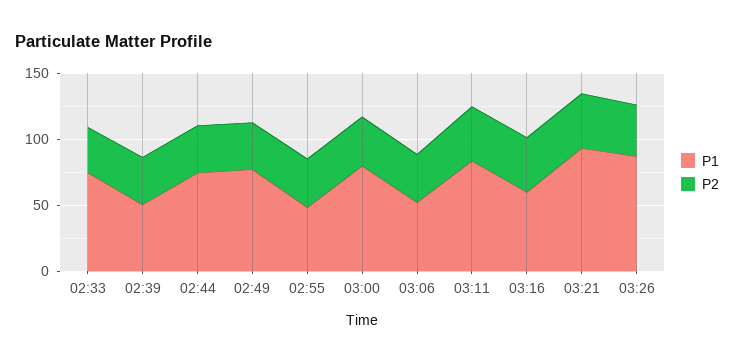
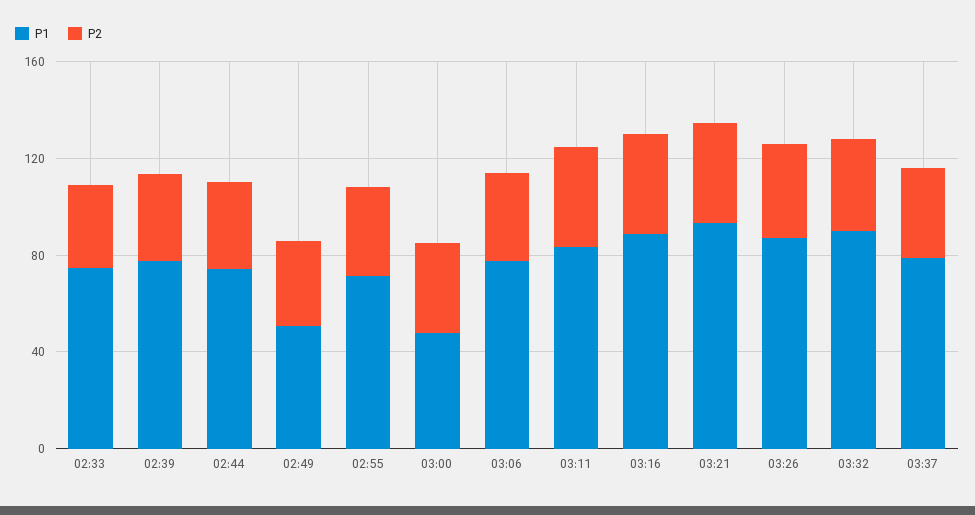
P1, 02:39: 50 -> 80
P1, 02:49: 80 -> 50
P1, 02:55: 50 -> 70
P1, 03:00: 80 -> 50
P1, 03:06: 50 -> 80
P1, 03:16: 60 -> 90
P1, 03:32: none -> 90
P2, 03:32: none -> 40
P1, 03:37: none -> 80
P2, 03:37: none -> 40

